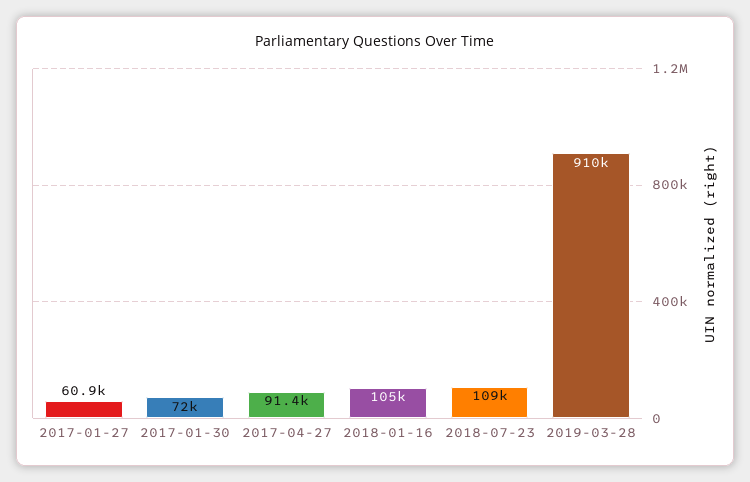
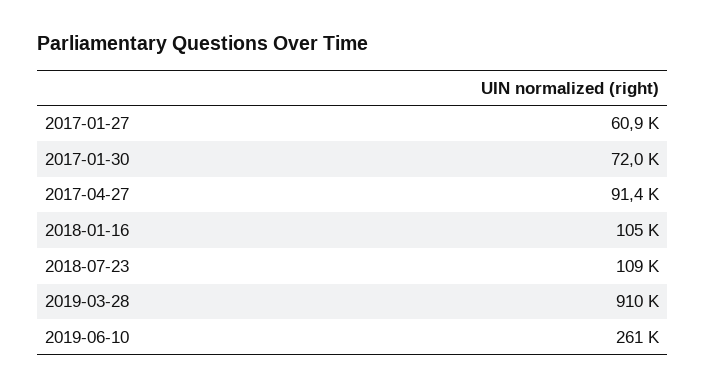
2019-06-10: none -> 261000

